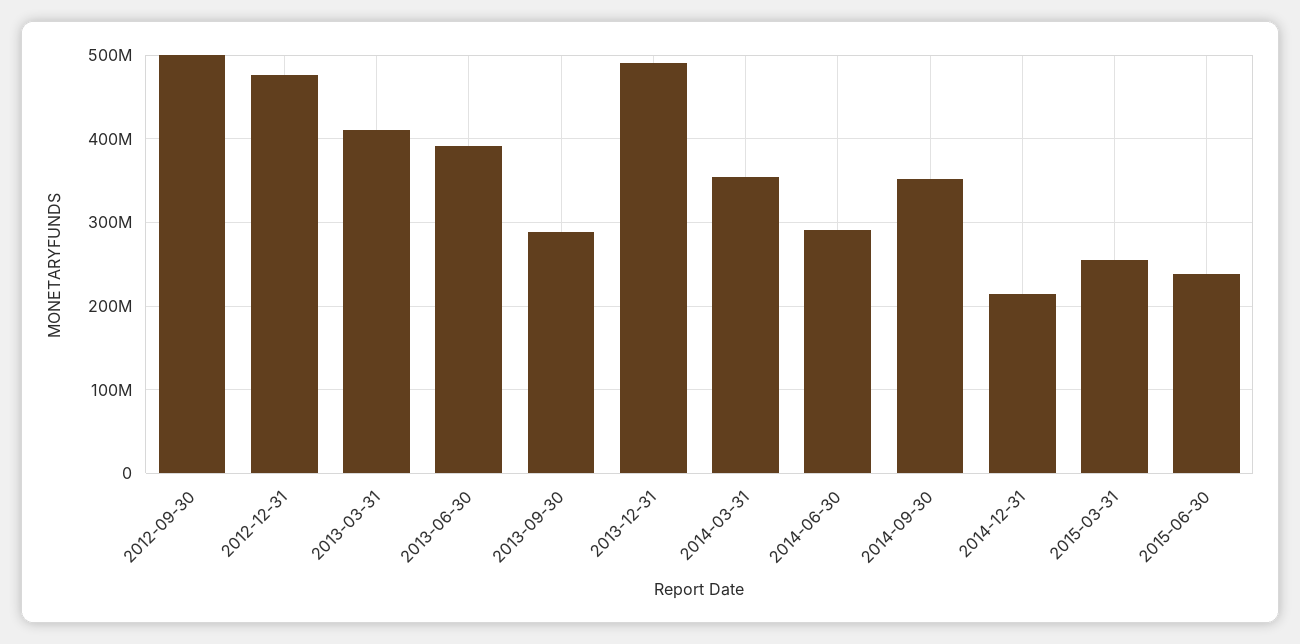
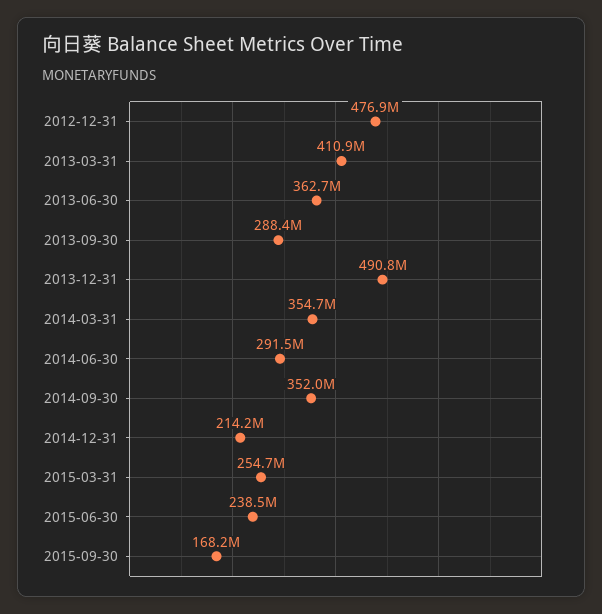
2012-09-30: 500000000 -> none
2013-06-30: 390000000 -> 362700000
2015-09-30: none -> 168200000

